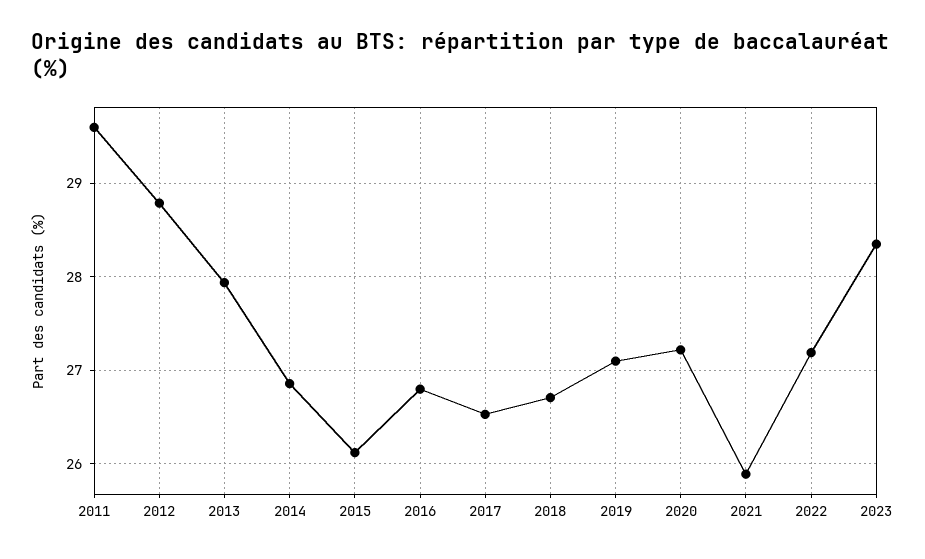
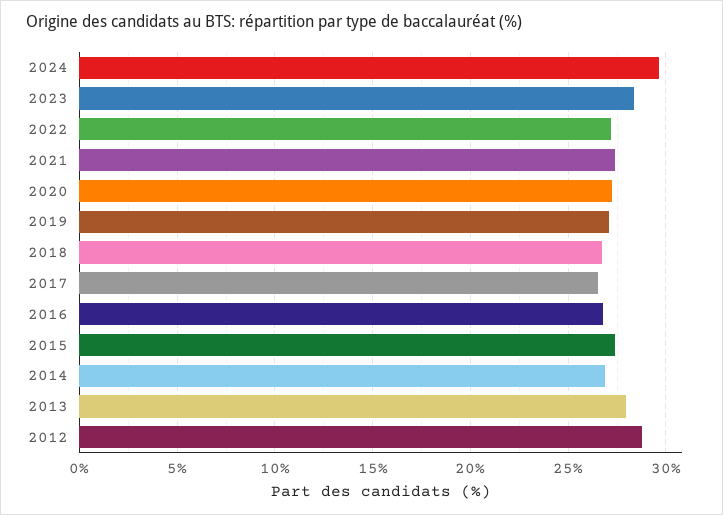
2011: 29.6 -> none
2015: 26.1 -> 27.5
2021: 25.9 -> 27.5
2024: none -> 29.5

